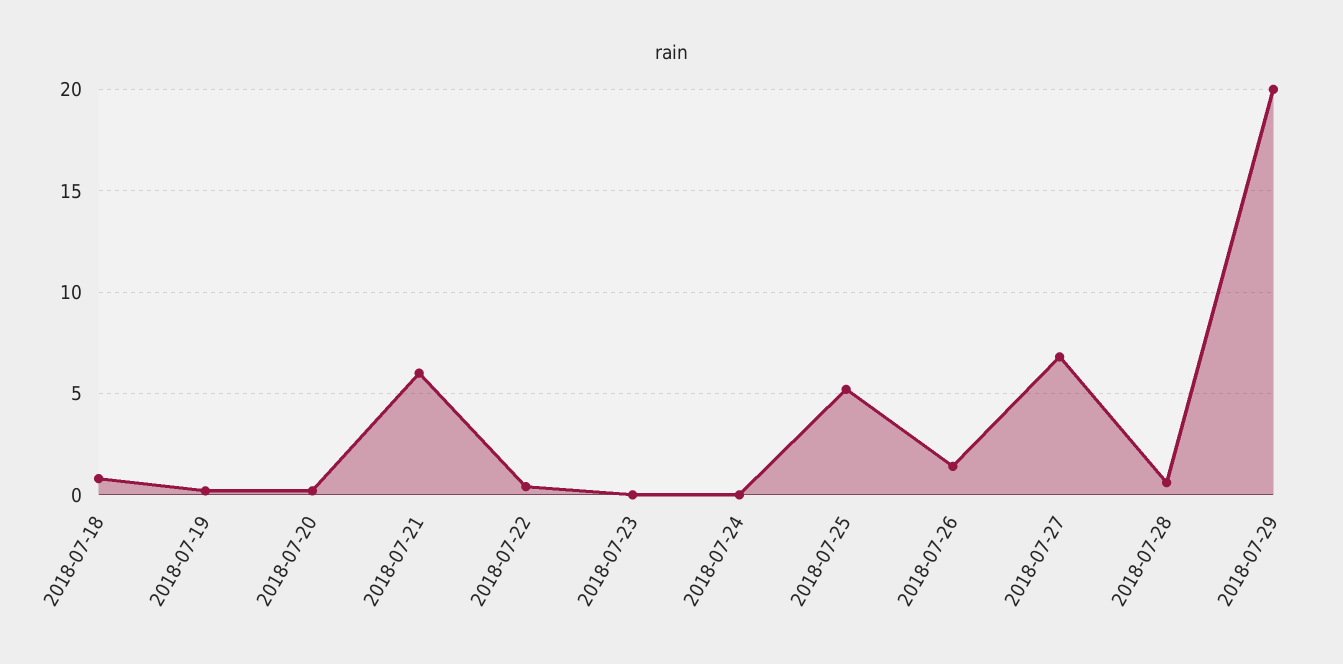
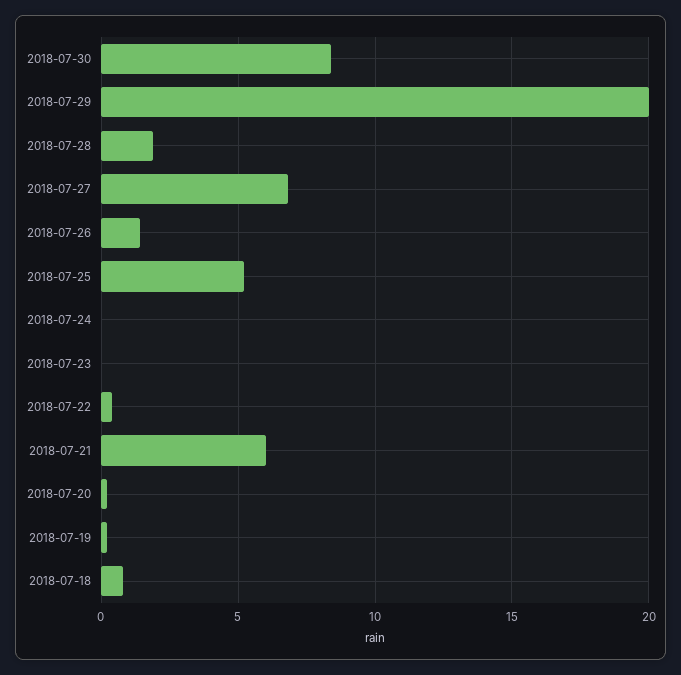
2018-07-28: 0.5 -> 2
2018-07-30: none -> 8.5

